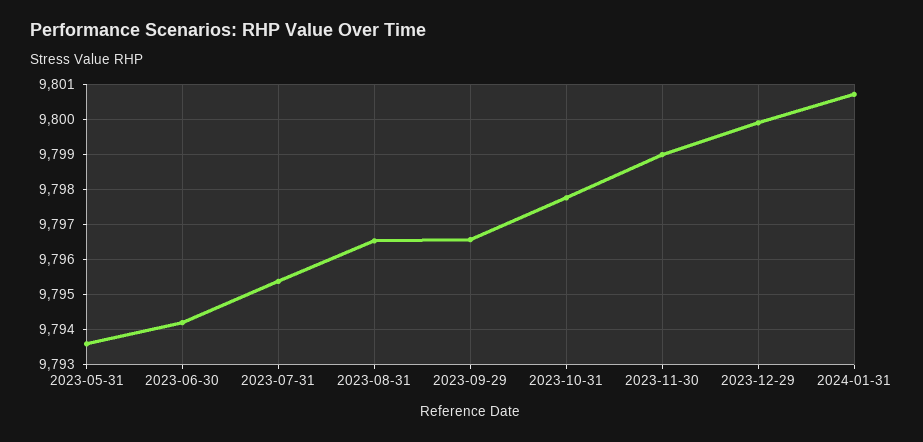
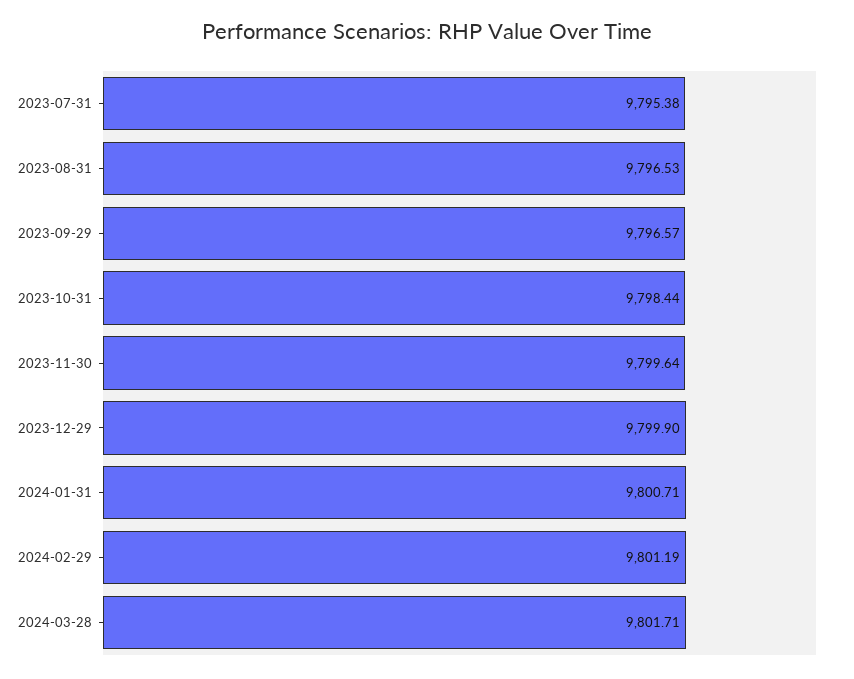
2023-05-31: 9793.6 -> none
2023-06-30: 9794.2 -> none
2023-10-31: 9797.8 -> 9798.44
2023-11-30: 9799 -> 9799.64
2024-02-29: none -> 9801.19
2024-03-28: none -> 9801.71

